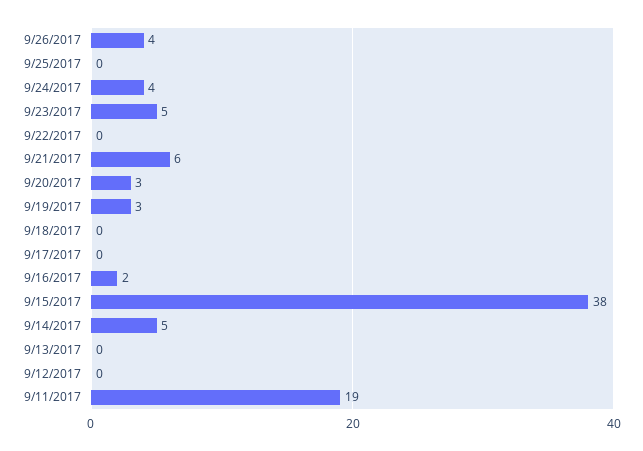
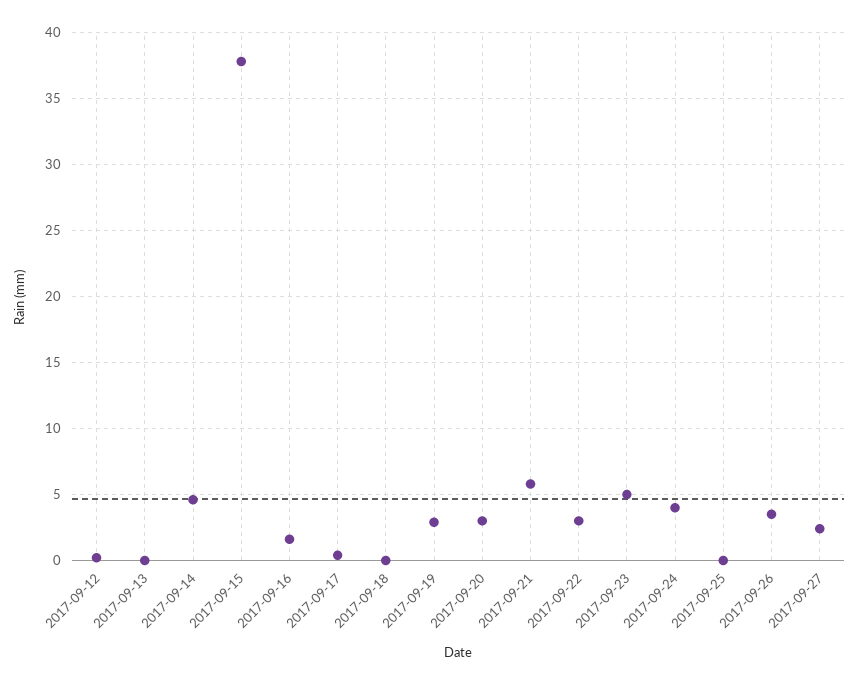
9/22/2017: 0 -> 3
9/11/2017: 19 -> none
2017-09-27: none -> 2.5

